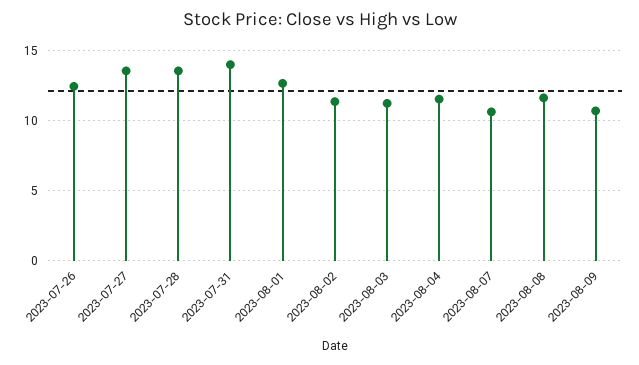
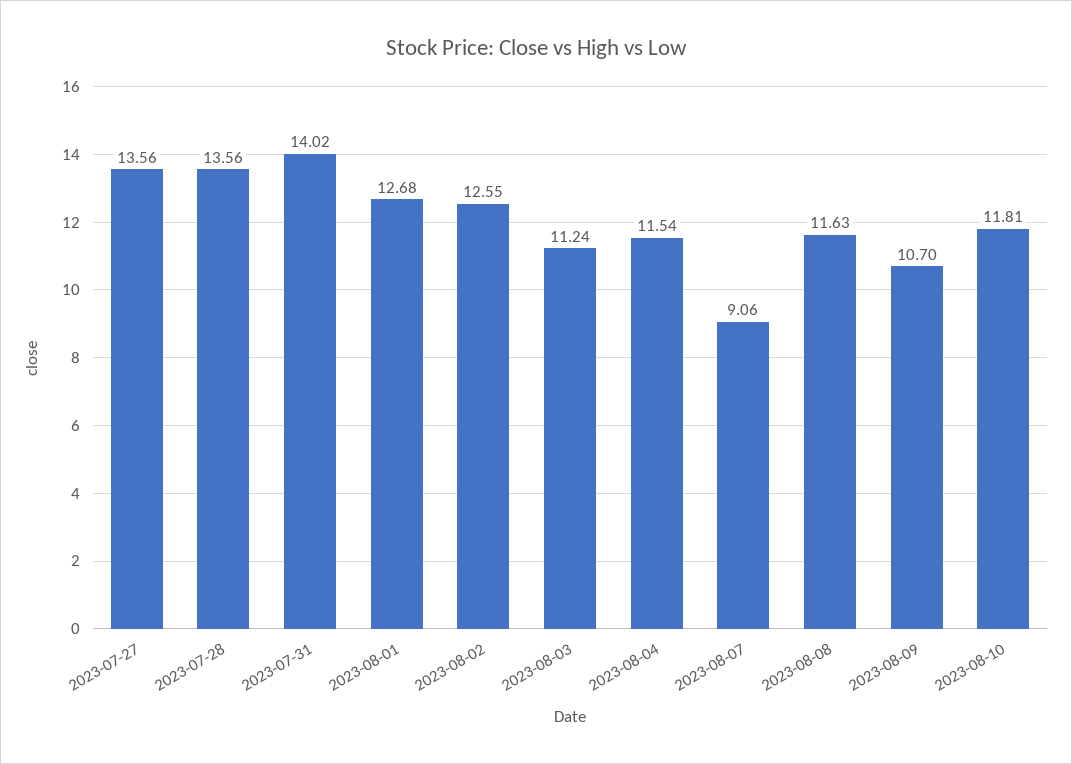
2023-07-26: 12.5 -> none
2023-08-02: 11.5 -> 12.55
2023-08-07: 10.5 -> 9.06
2023-08-10: none -> 11.81

